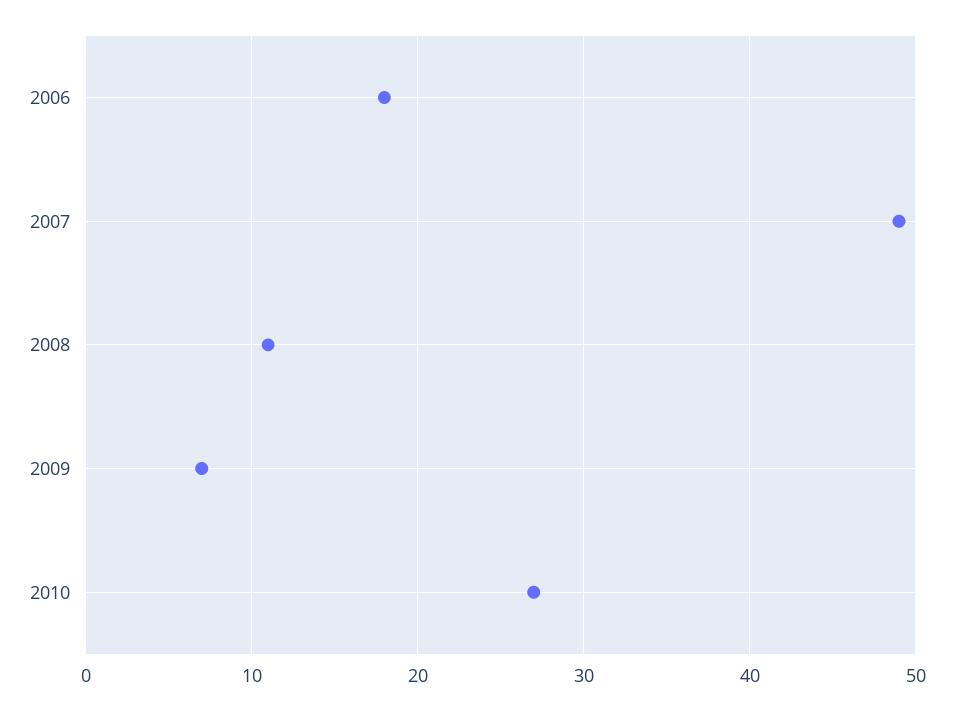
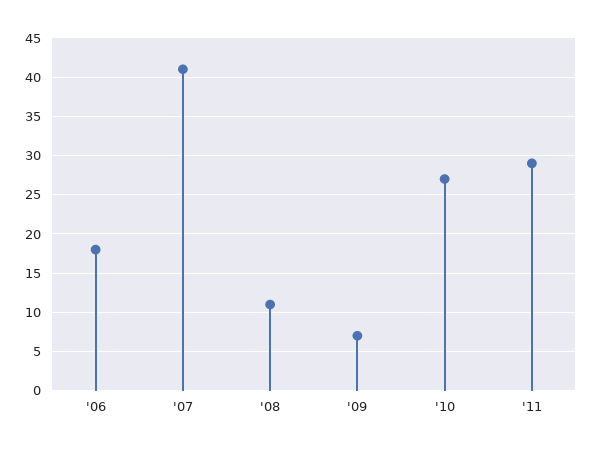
2007: 49 -> 41
'11: none -> 29

